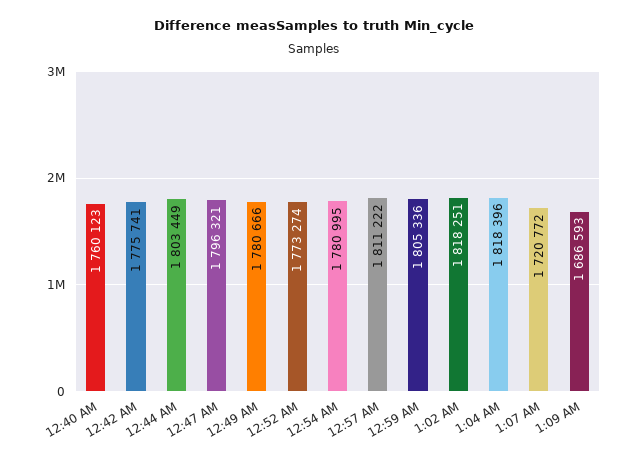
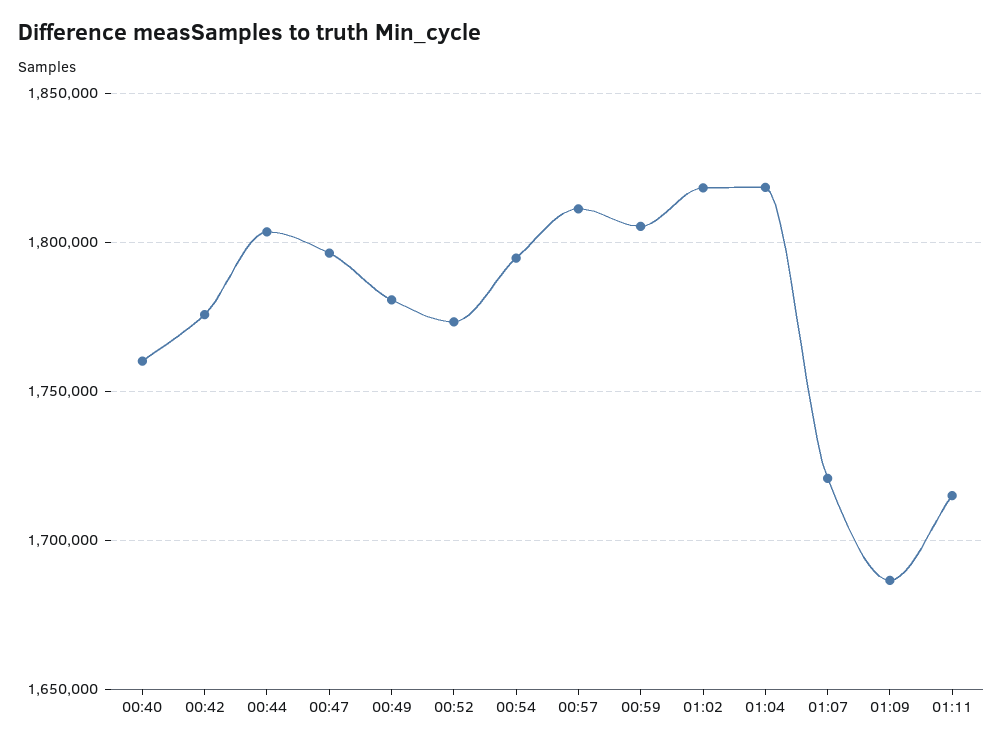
12:54 AM: 1780995 -> 1795000
01:11: none -> 1715000

